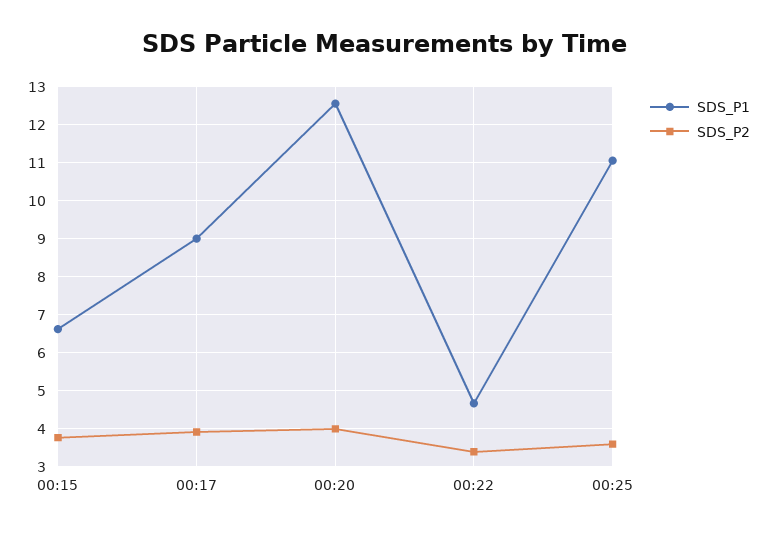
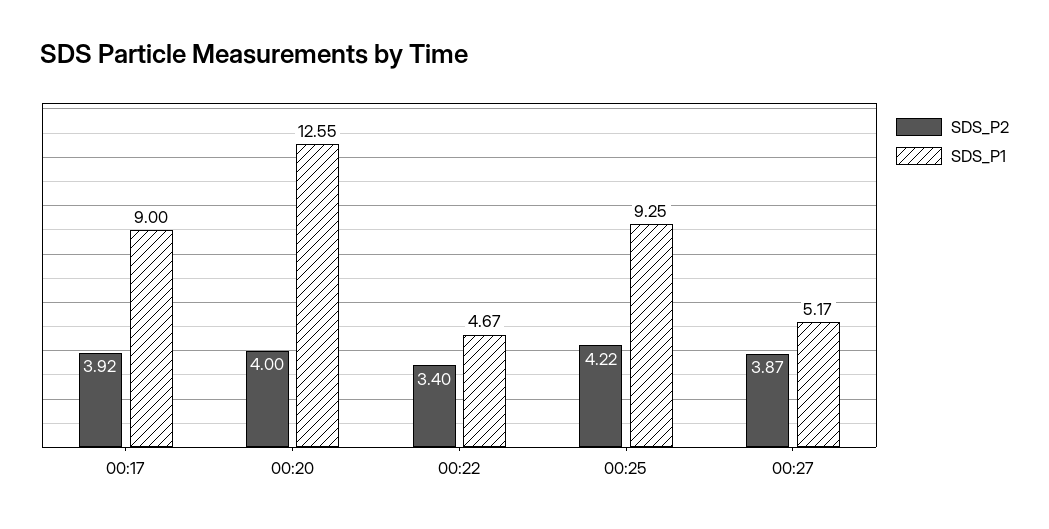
SDS_P1, 00:15: 6.6 -> none
SDS_P2, 00:15: 3.8 -> none
SDS_P1, 00:25: 11 -> 9.25
SDS_P2, 00:25: 3.6 -> 4.22
SDS_P2, 00:27: none -> 3.87
SDS_P1, 00:27: none -> 5.17

